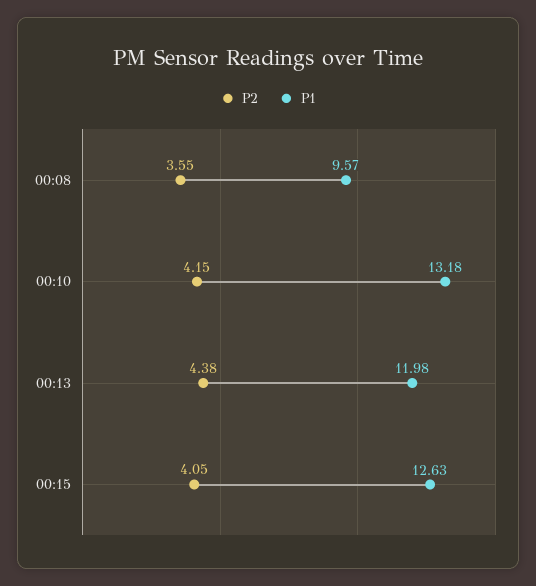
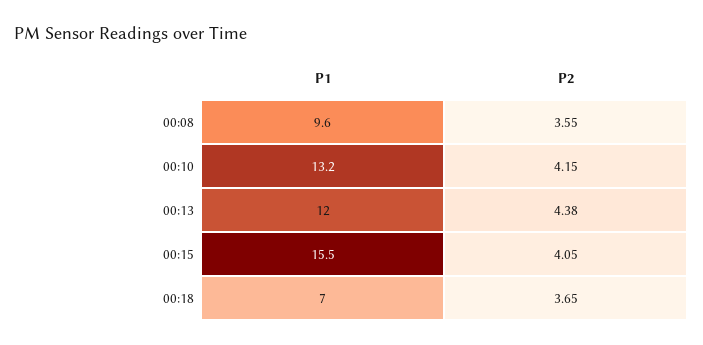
P1, 00:15: 12.63 -> 15.5
P1, 00:18: none -> 7
P2, 00:18: none -> 3.65

